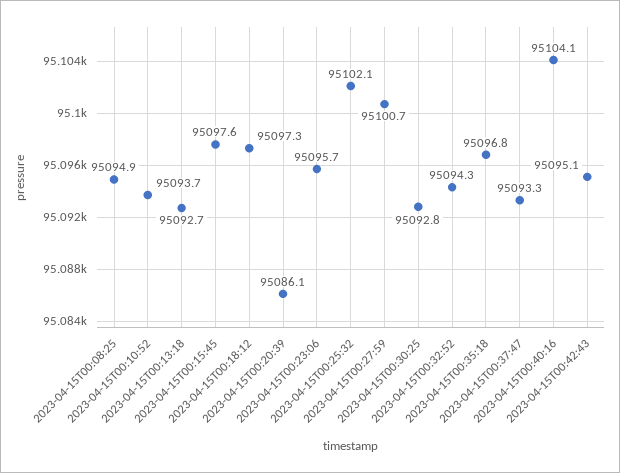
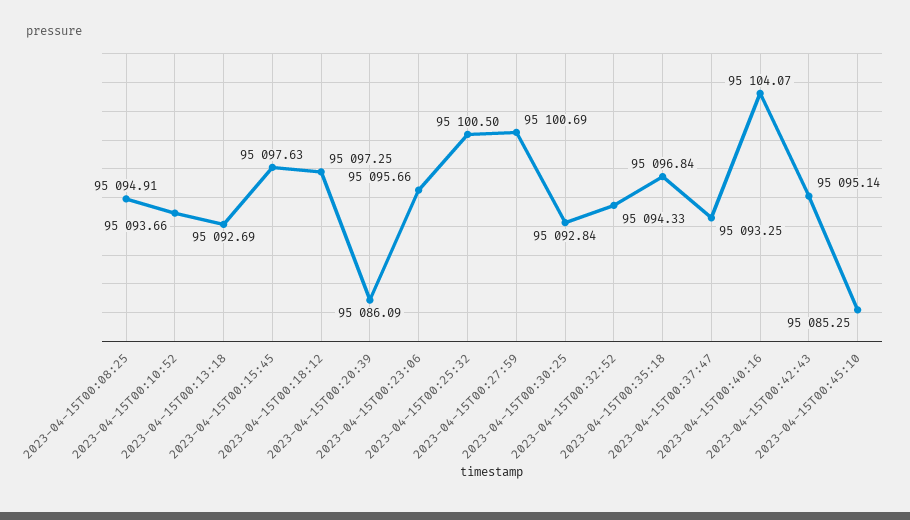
2023-04-15T00:25:32: 95102.1 -> 95100.5
2023-04-15T00:45:10: none -> 95085.25

